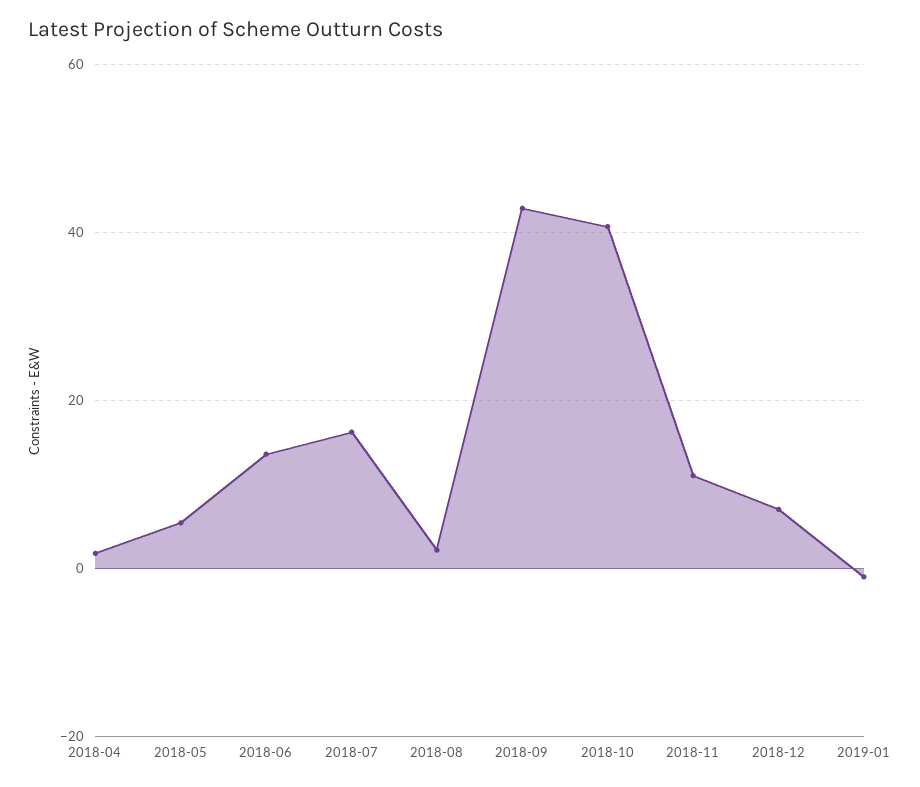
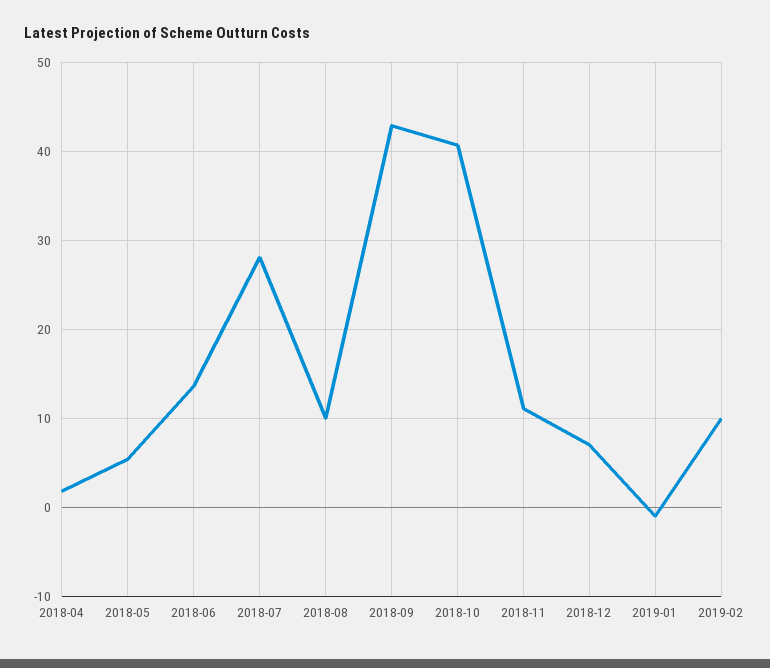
2018-07: 16 -> 28
2018-08: 2 -> 10
2019-02: none -> 10

